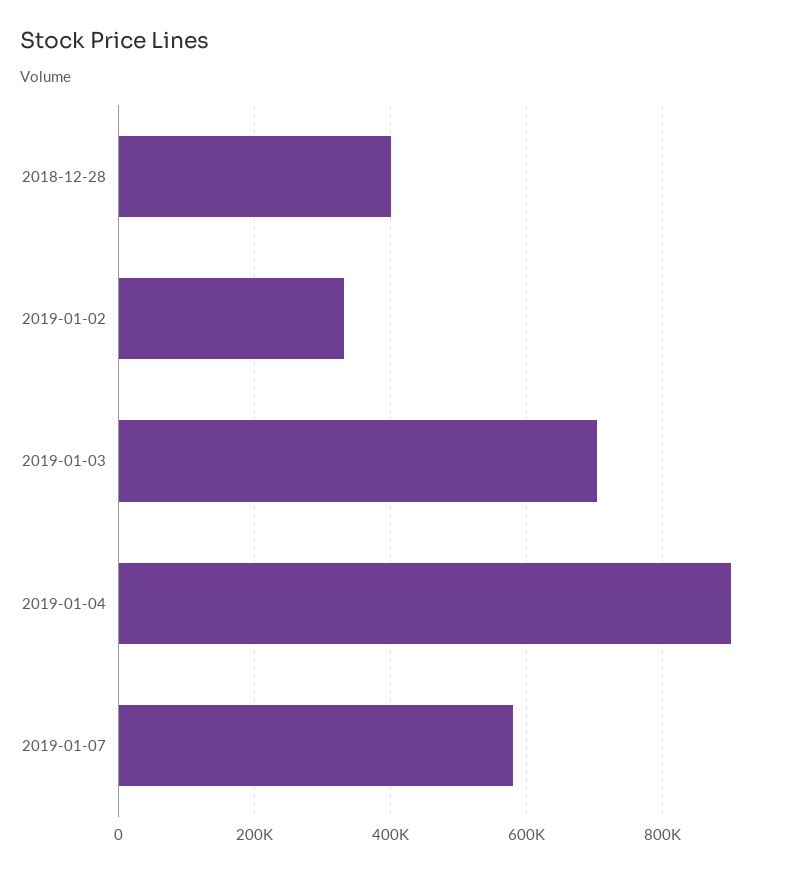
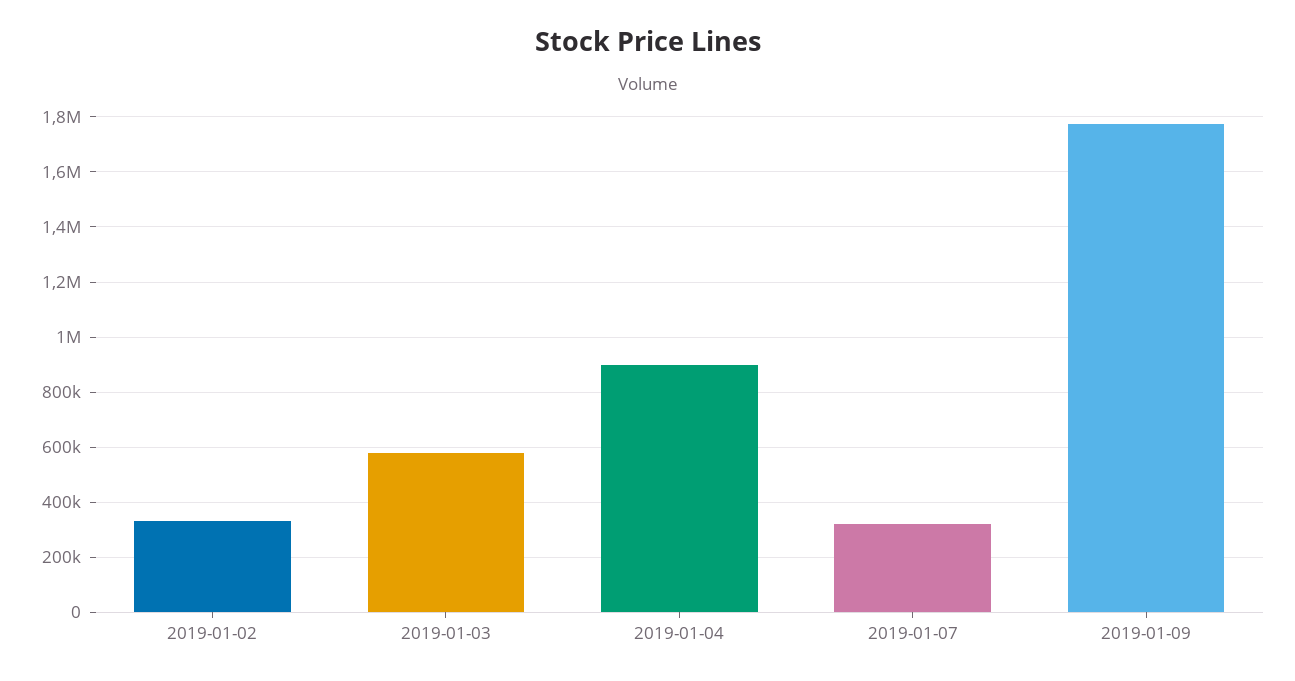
2018-12-28: 400000 -> none
2019-01-03: 700000 -> 575000
2019-01-07: 580000 -> 325000
2019-01-09: none -> 1775000

